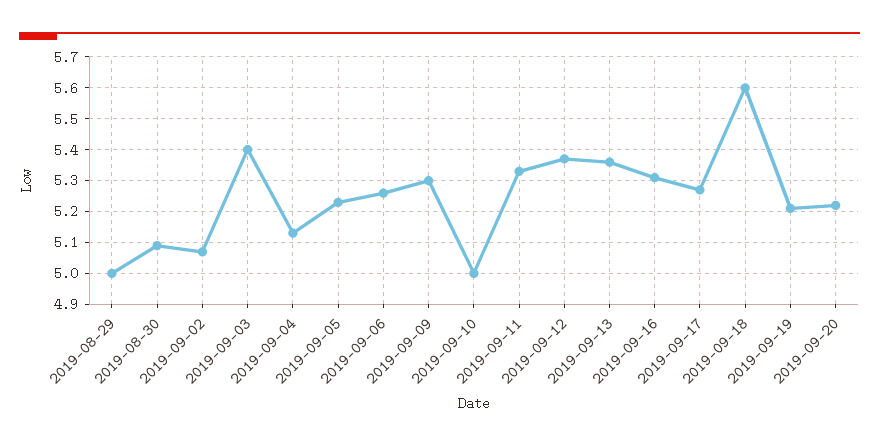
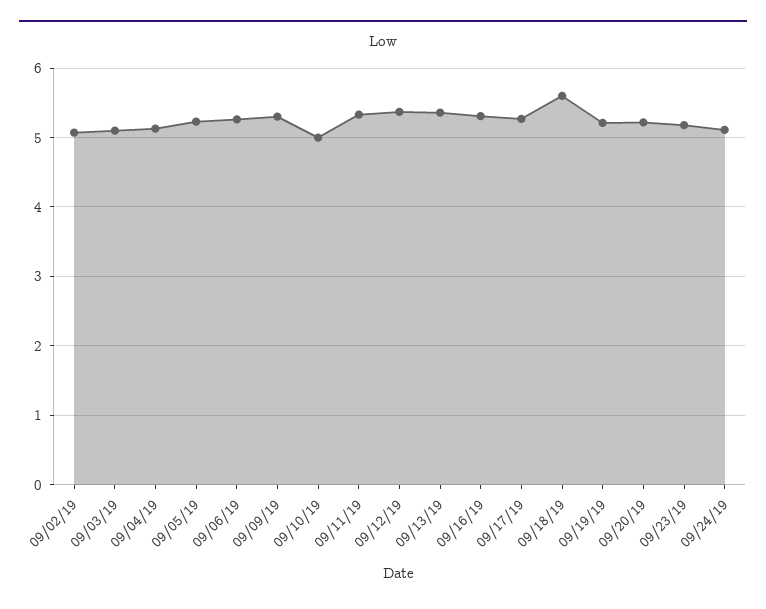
2019-08-29: 5 -> none
2019-08-30: 5.1 -> none
2019-09-03: 5.4 -> 5.1
09/23/19: none -> 5.2
09/24/19: none -> 5.1

